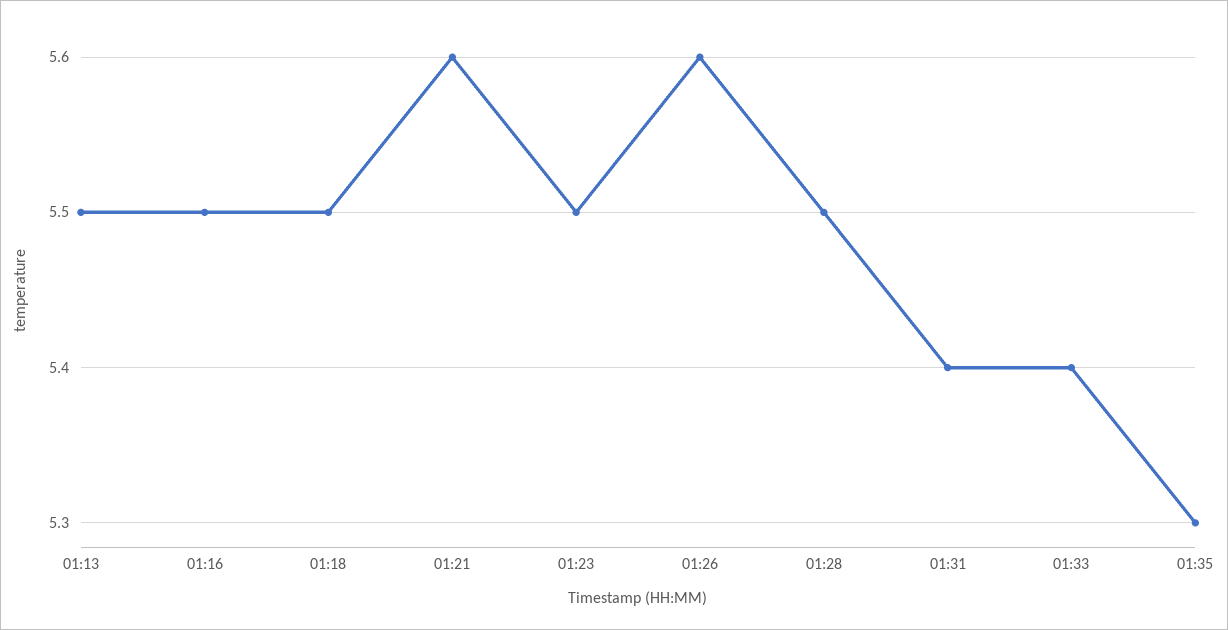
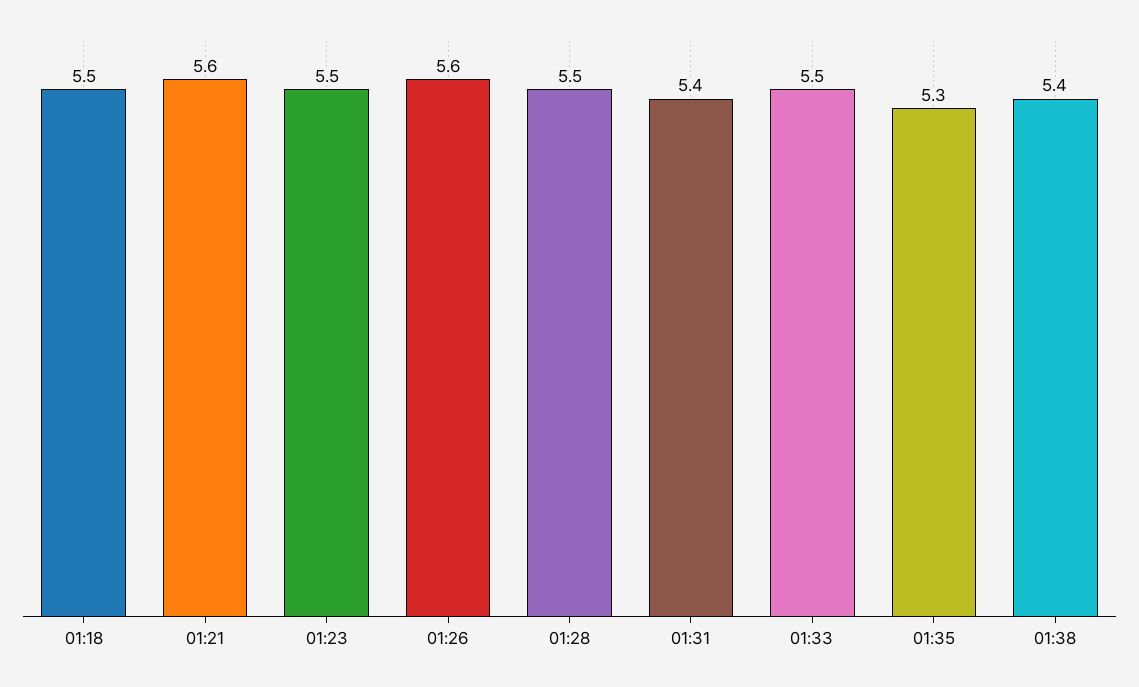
01:13: 5.5 -> none
01:16: 5.5 -> none
01:33: 5.4 -> 5.5
01:38: none -> 5.4

